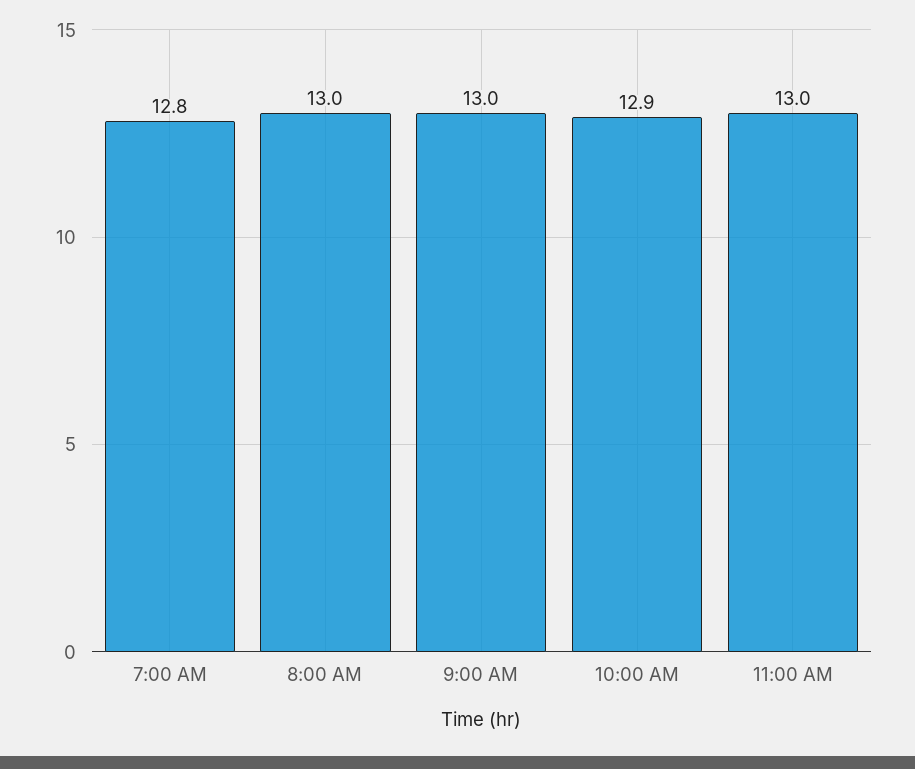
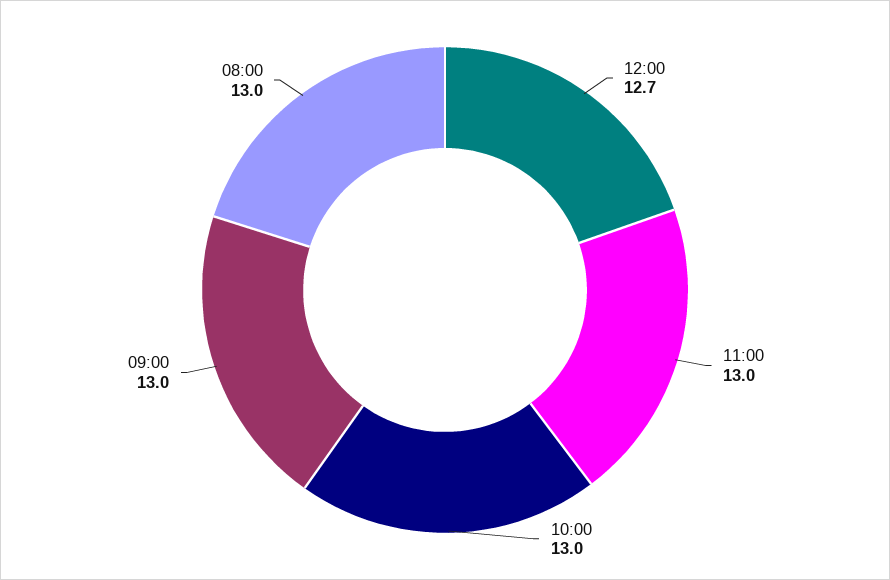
7:00 AM: 12.8 -> none
10:00 AM: 12.9 -> 13
12:00: none -> 12.7

